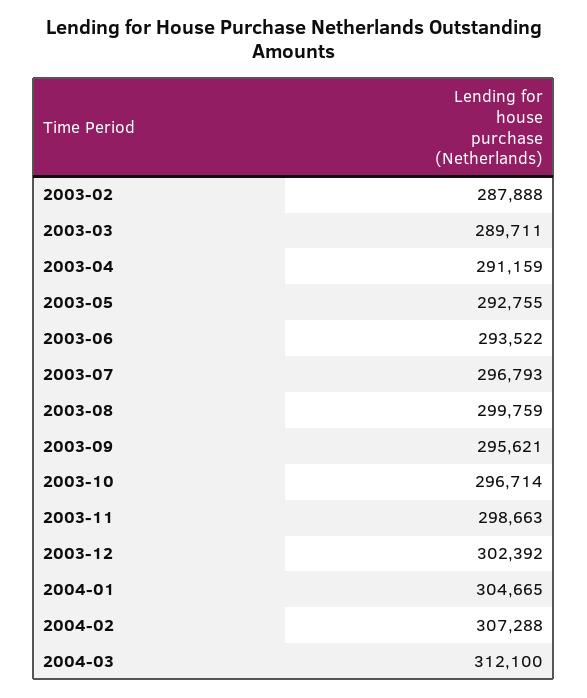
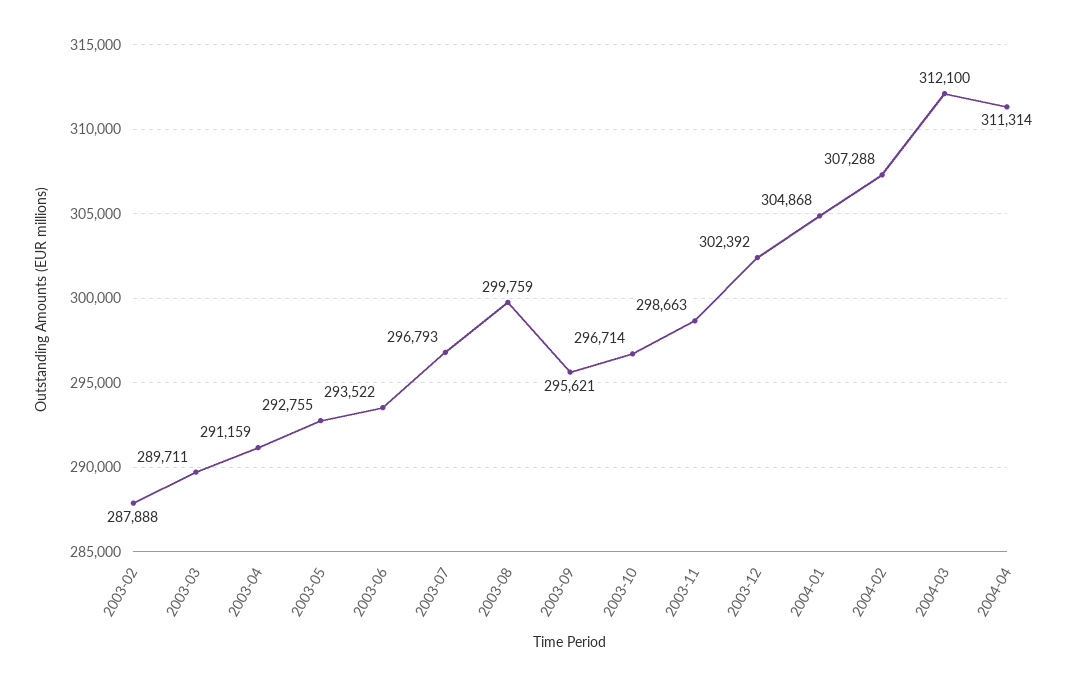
2004-01: 304665 -> 304868
2004-04: none -> 311314

